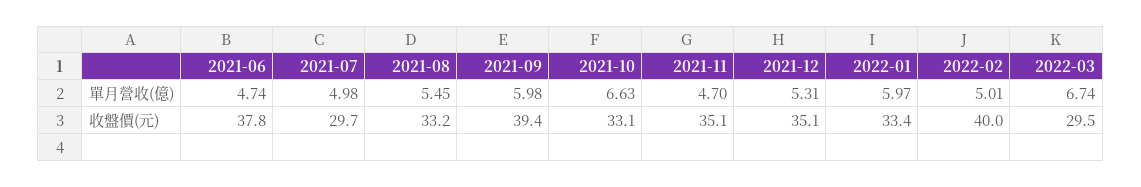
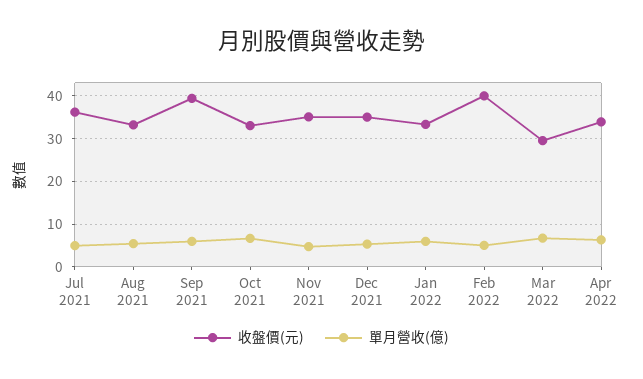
單月營收(億), 2021-06: 4.74 -> none
收盤價(元), 2021-06: 37.8 -> none
收盤價(元), 2021-07: 29.7 -> 36
收盤價(元), Apr 2022: none -> 34
單月營收(億), Apr 2022: none -> 6

